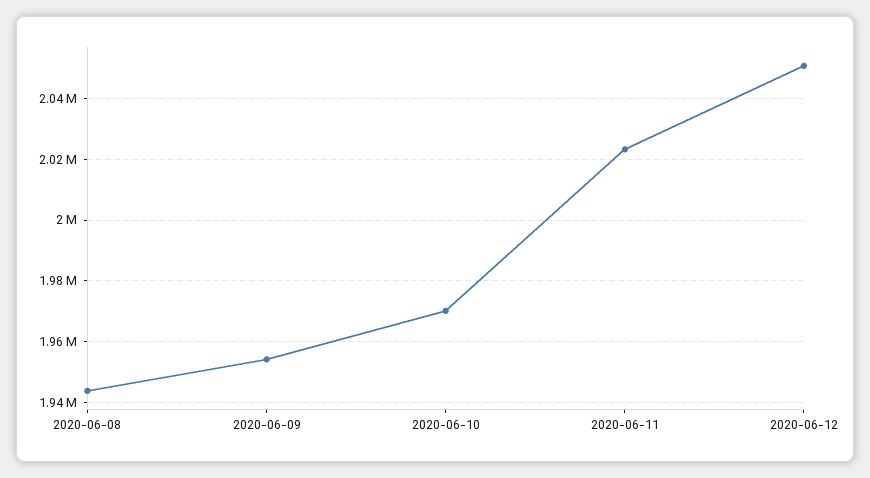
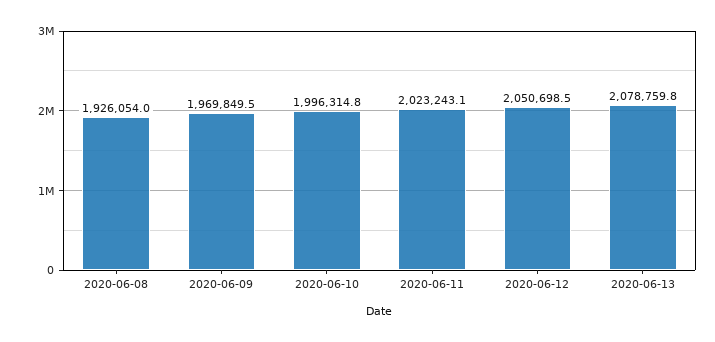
2020-06-08: 1944000 -> 1926054
2020-06-09: 1954000 -> 1969849.5
2020-06-10: 1970000 -> 1996314.8
2020-06-13: none -> 2078759.8

